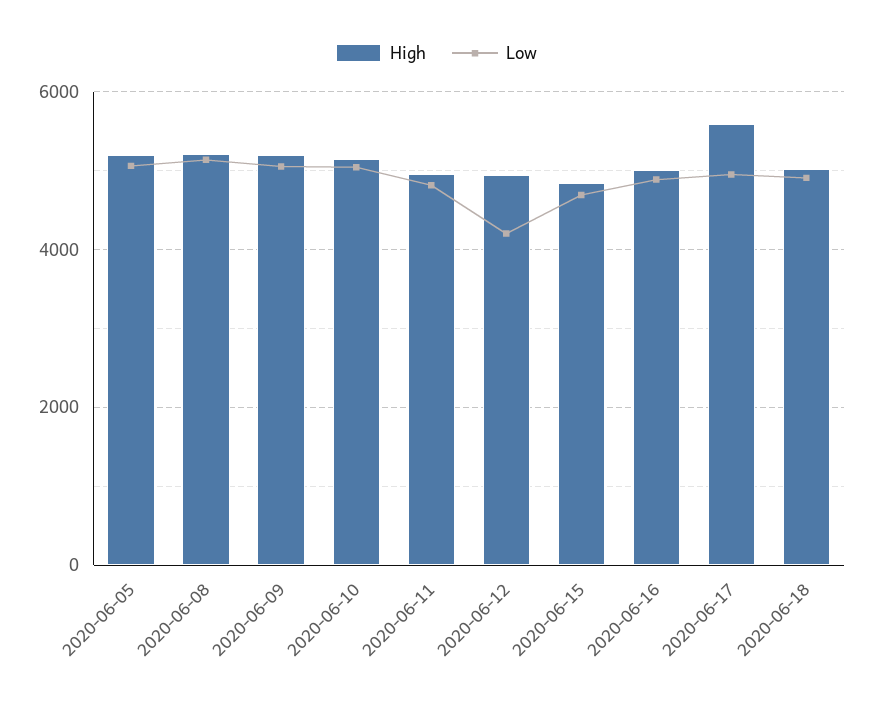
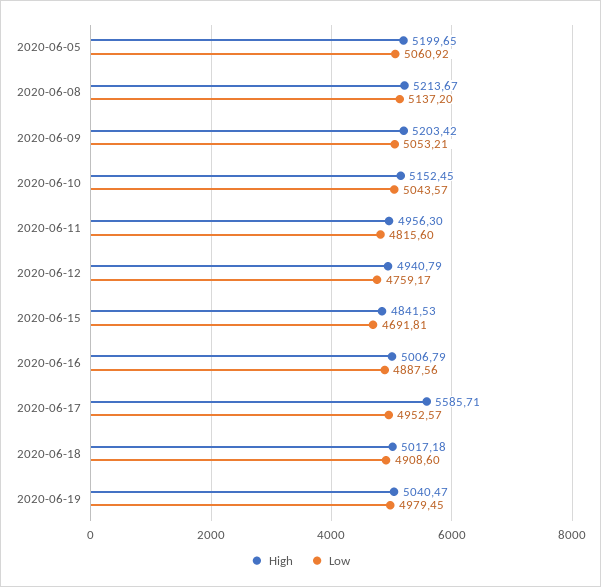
Low, 2020-06-12: 4200 -> 4759.17
High, 2020-06-19: none -> 5040.47
Low, 2020-06-19: none -> 4979.45

